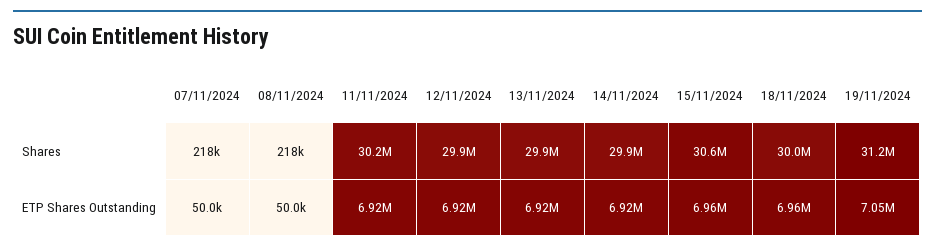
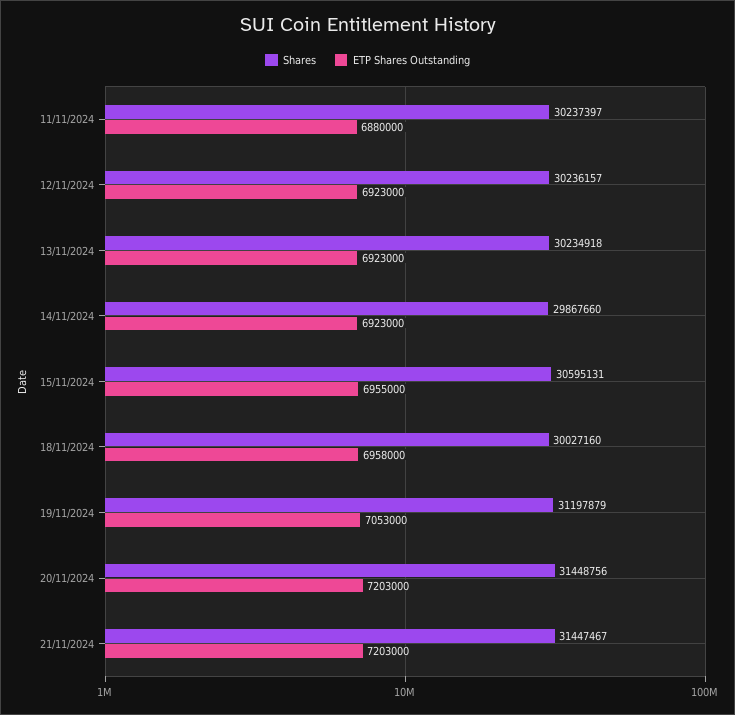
Shares, 07/11/2024: 218000 -> none
Shares, 08/11/2024: 218000 -> none
Shares, 12/11/2024: 29900000 -> 30236157
Shares, 13/11/2024: 29900000 -> 30234918
ETP Shares Outstanding, 07/11/2024: 50000 -> none
ETP Shares Outstanding, 08/11/2024: 50000 -> none
ETP Shares Outstanding, 11/11/2024: 6920000 -> 6880000
Shares, 20/11/2024: none -> 31448756
ETP Shares Outstanding, 20/11/2024: none -> 7203000
Shares, 21/11/2024: none -> 31447467
ETP Shares Outstanding, 21/11/2024: none -> 7203000

